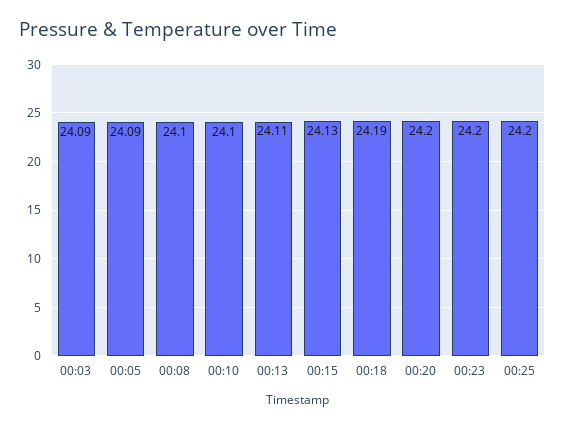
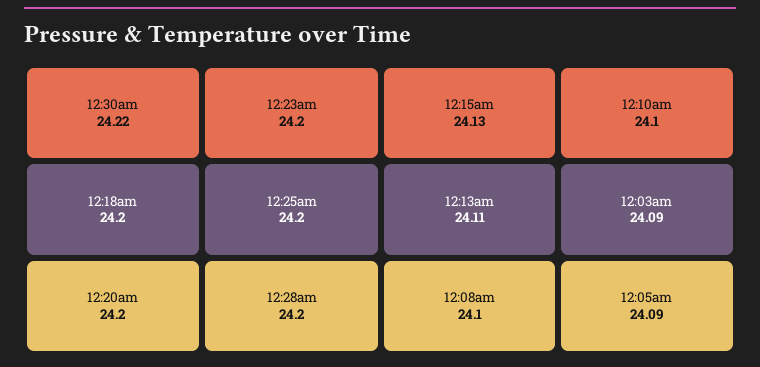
00:18: 24.19 -> 24.2
12:30am: none -> 24.22
12:28am: none -> 24.2

